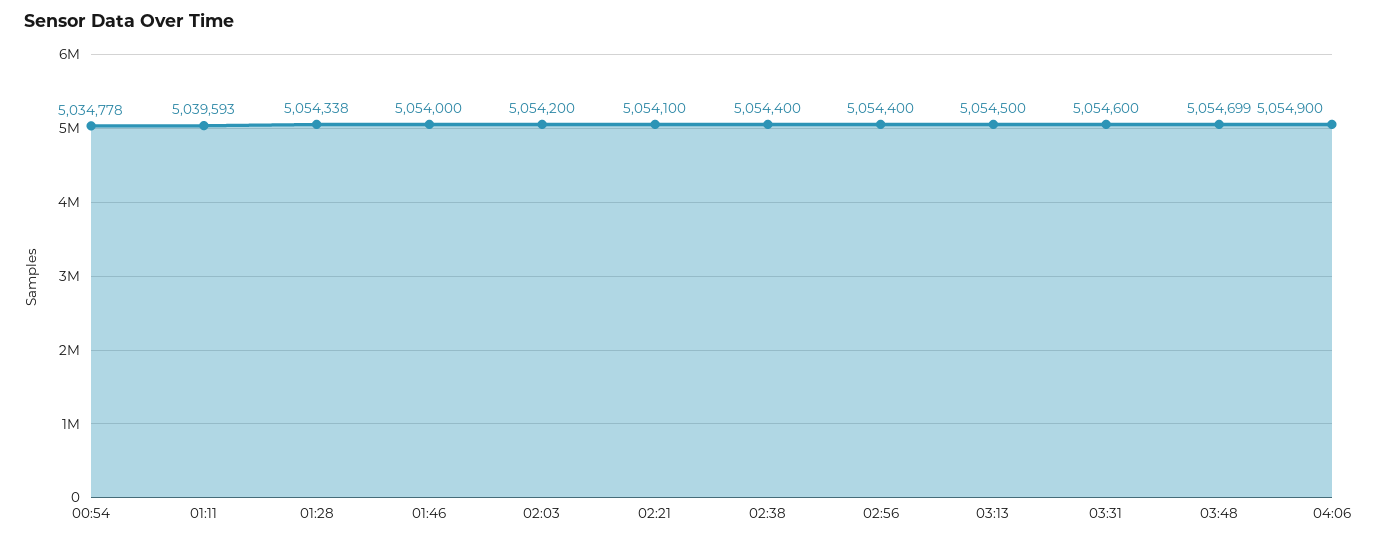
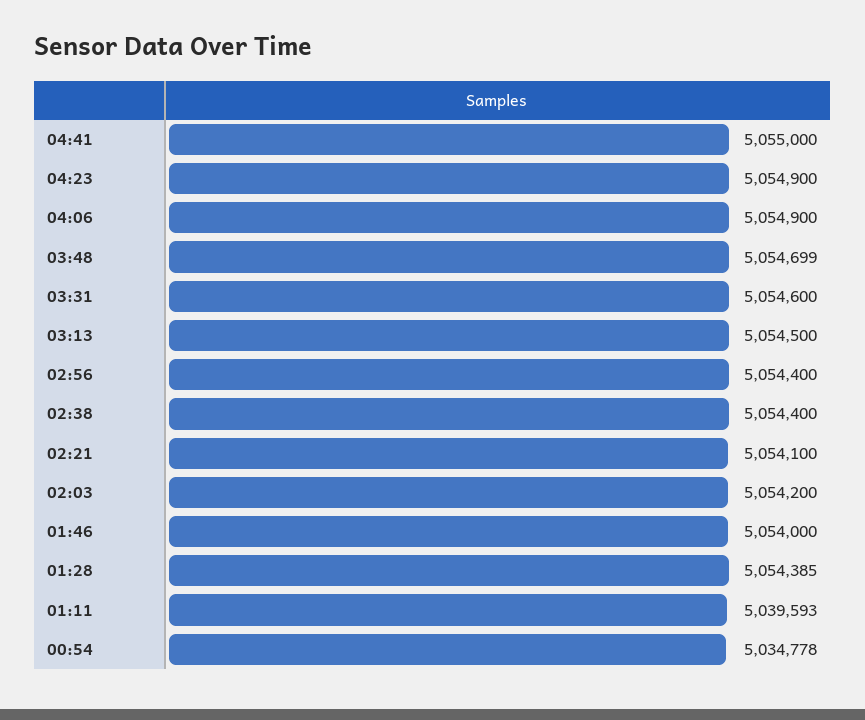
01:28: 5054338 -> 5054385
04:41: none -> 5055000
04:23: none -> 5054900

